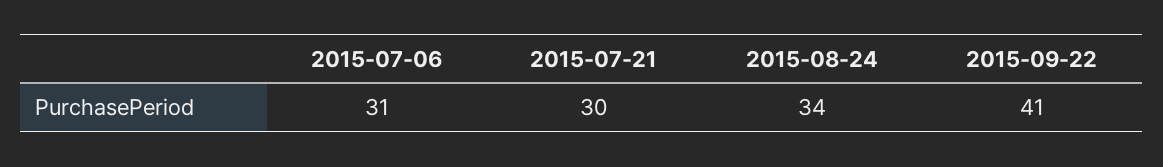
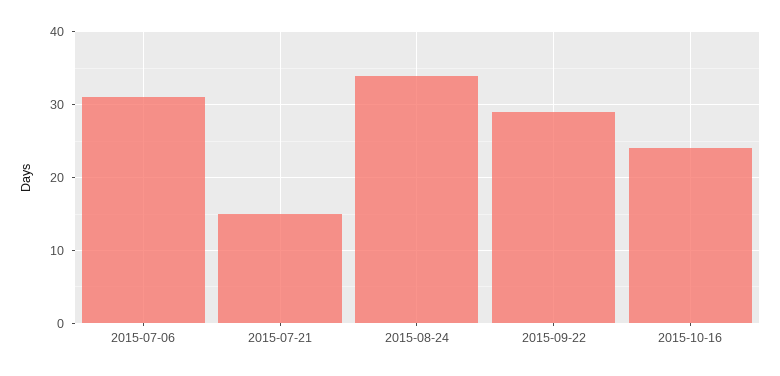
2015-07-21: 30 -> 15
2015-09-22: 41 -> 29
2015-10-16: none -> 24

